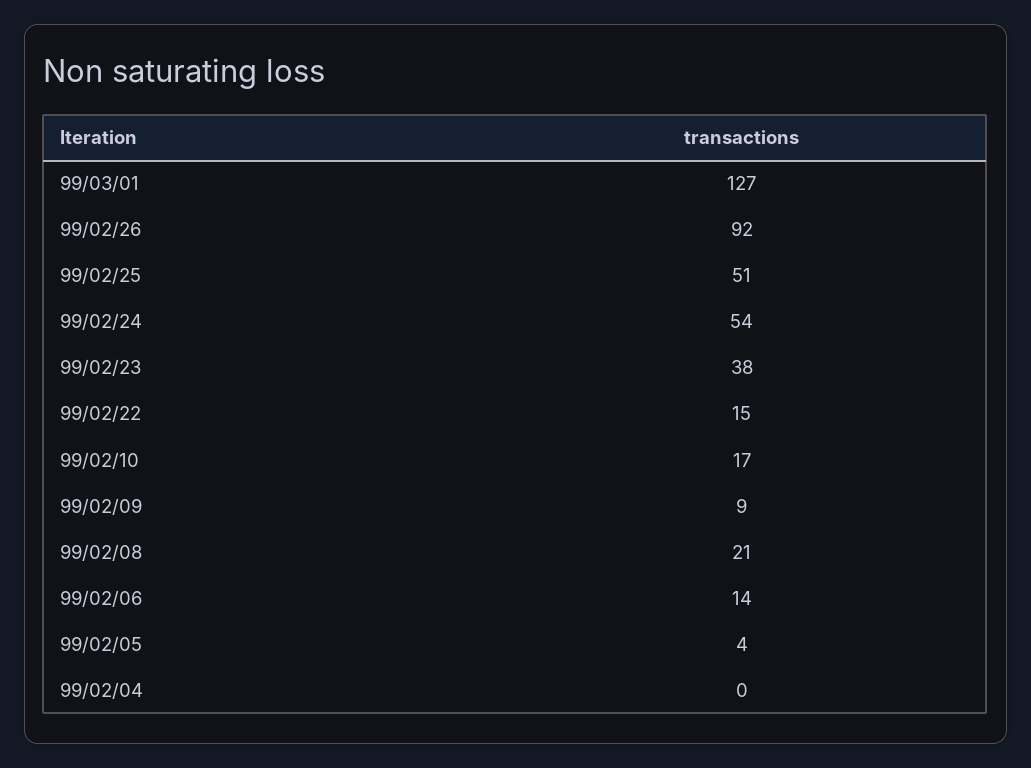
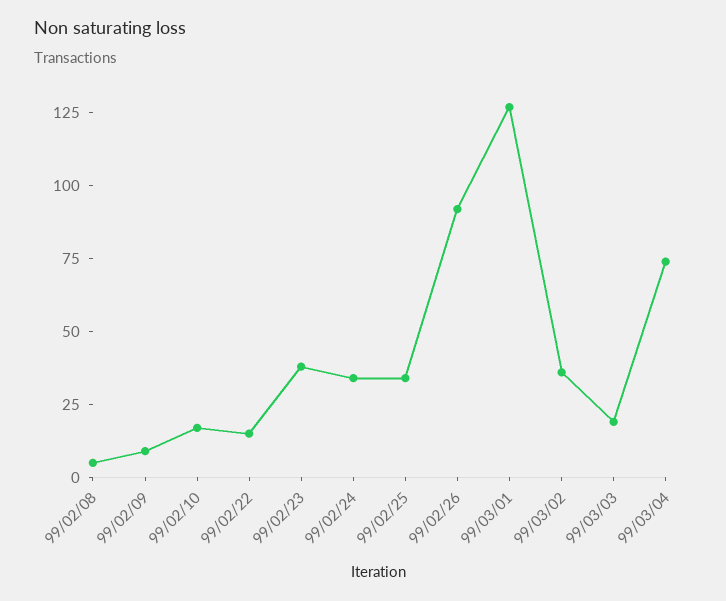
99/02/25: 51 -> 35
99/02/24: 54 -> 35
99/02/08: 21 -> 5
99/02/06: 14 -> none
99/02/05: 4 -> none
99/02/04: 0 -> none
99/03/02: none -> 35
99/03/03: none -> 20
99/03/04: none -> 75

